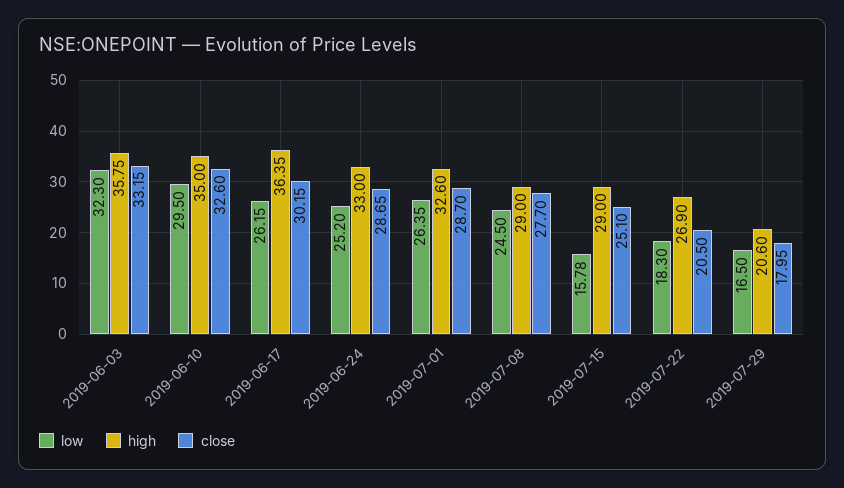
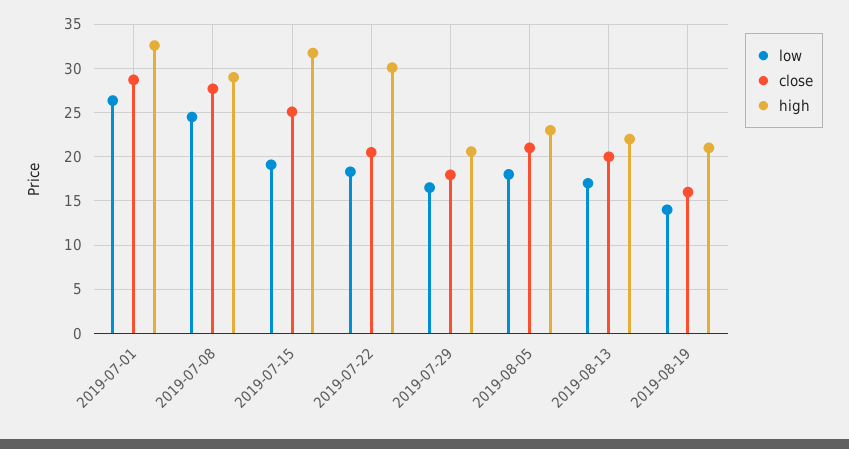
low, 2019-06-03: 32.3 -> none
high, 2019-06-03: 35.75 -> none
close, 2019-06-03: 33.15 -> none
low, 2019-06-10: 29.5 -> none
high, 2019-06-10: 35 -> none
close, 2019-06-10: 32.6 -> none
low, 2019-06-17: 26.15 -> none
high, 2019-06-17: 36.35 -> none
close, 2019-06-17: 30.15 -> none
low, 2019-06-24: 25.2 -> none
high, 2019-06-24: 33 -> none
close, 2019-06-24: 28.65 -> none
low, 2019-07-15: 15.78 -> 19
high, 2019-07-15: 29 -> 32
high, 2019-07-22: 26.9 -> 30
low, 2019-08-05: none -> 18
close, 2019-08-05: none -> 21
high, 2019-08-05: none -> 23
low, 2019-08-13: none -> 17
close, 2019-08-13: none -> 20
high, 2019-08-13: none -> 22
low, 2019-08-19: none -> 14
close, 2019-08-19: none -> 16
high, 2019-08-19: none -> 21

